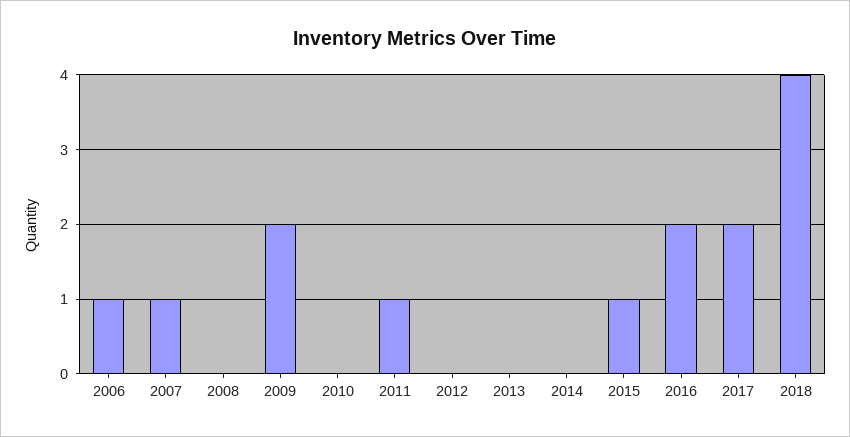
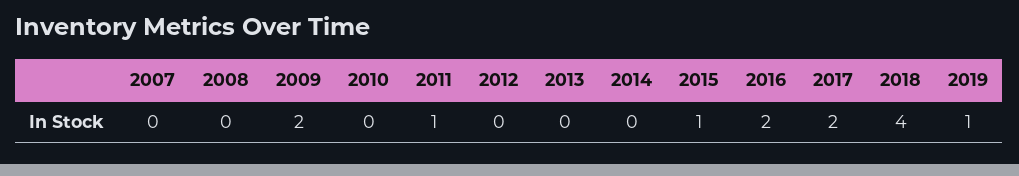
2006: 1 -> none
2007: 1 -> 0
2019: none -> 1

